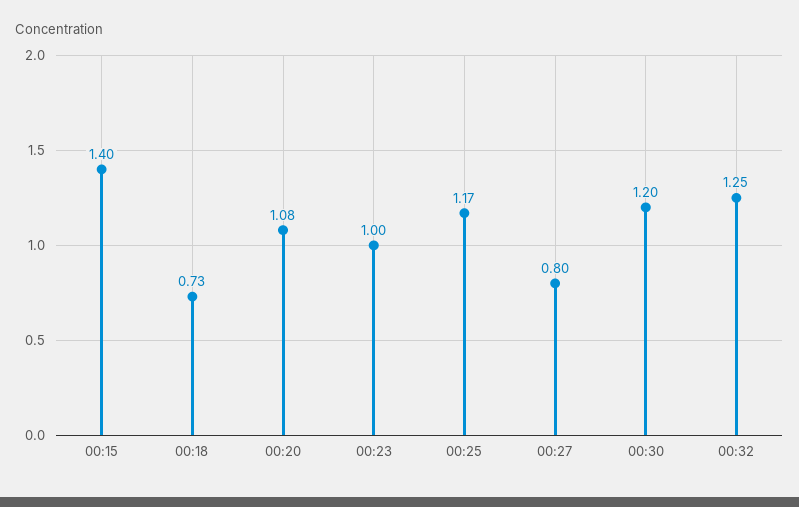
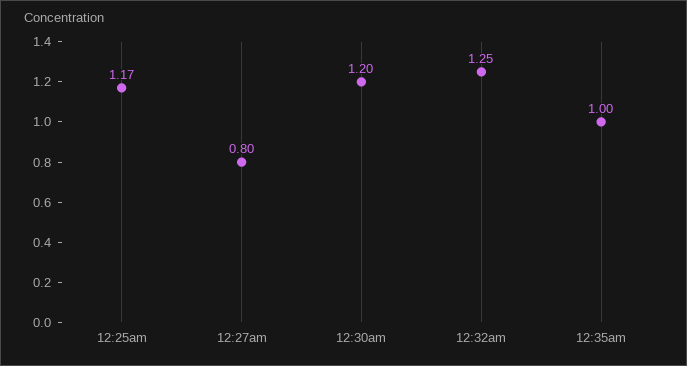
00:15: 1.4 -> none
00:18: 0.73 -> none
00:20: 1.08 -> none
00:23: 1 -> none
12:35am: none -> 1

